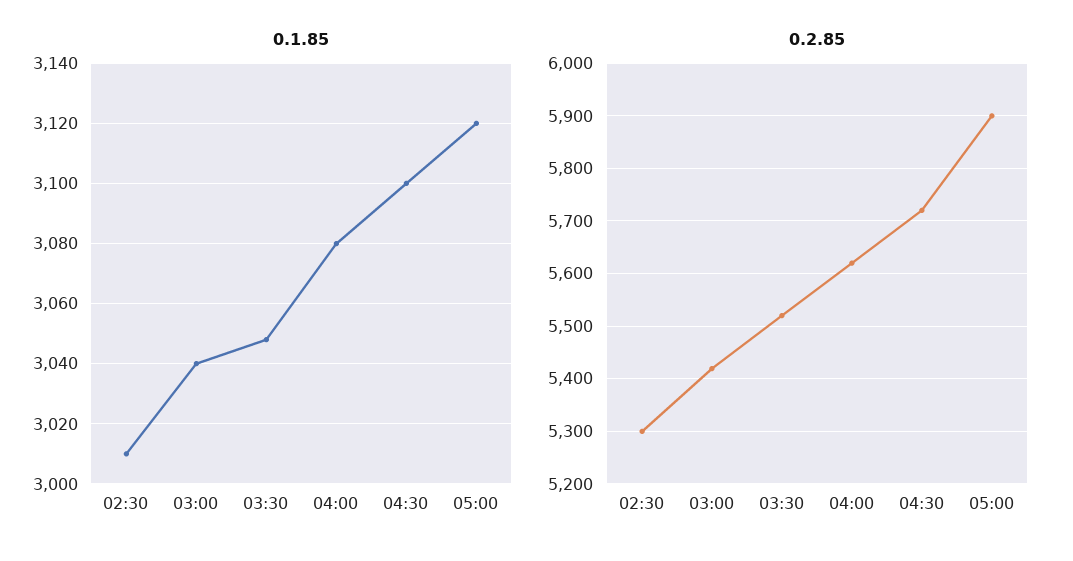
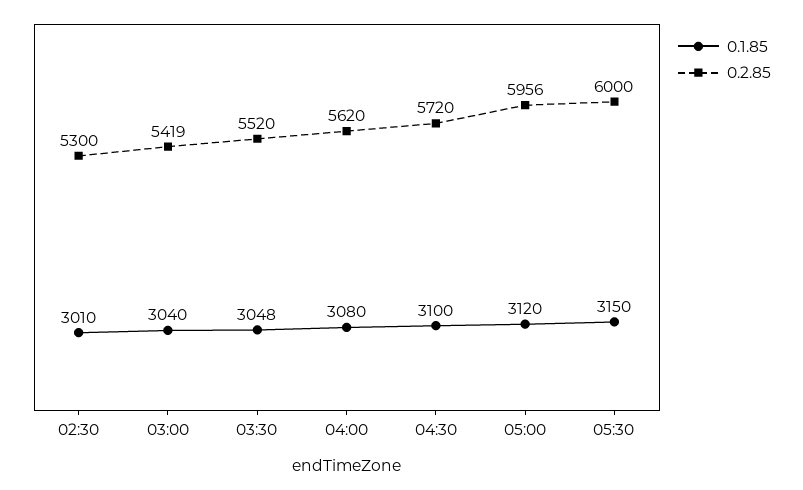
0.2.85, 05:00: 5900 -> 5956
0.1.85, 05:30: none -> 3150
0.2.85, 05:30: none -> 6000

